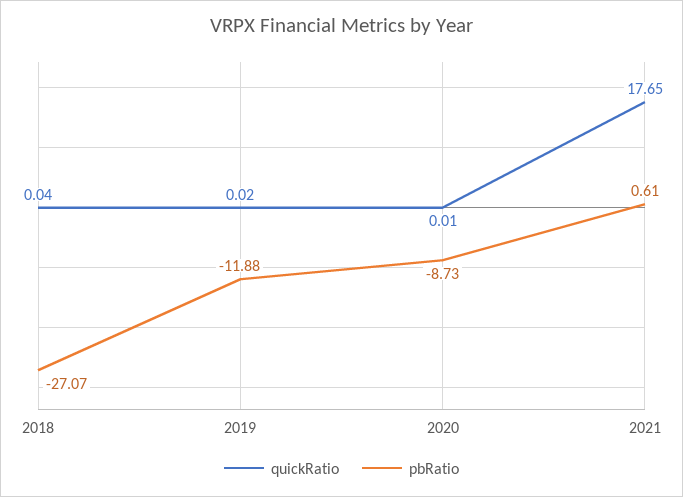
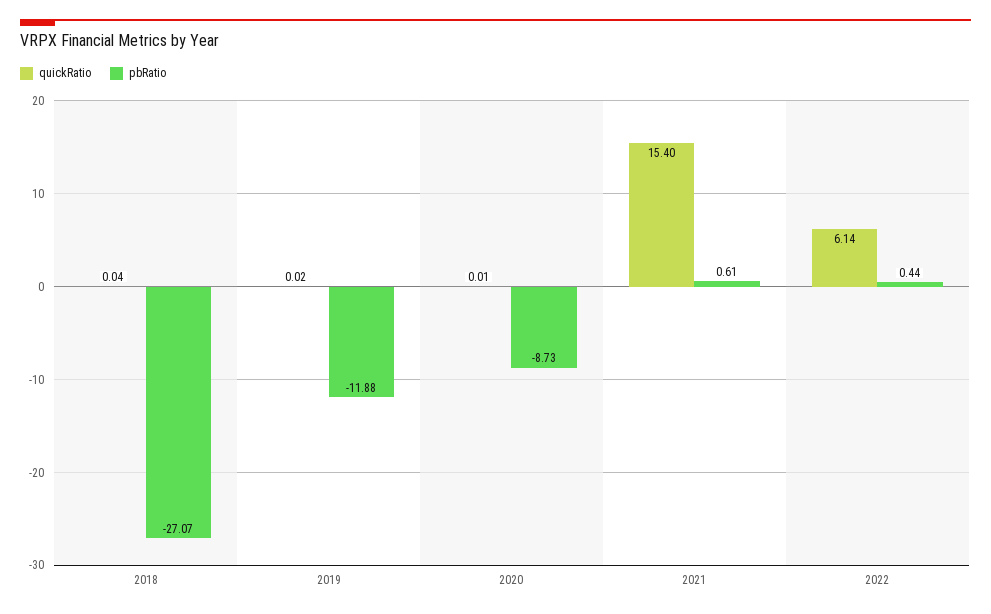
quickRatio, 2021: 17.65 -> 15.4
quickRatio, 2022: none -> 6.14
pbRatio, 2022: none -> 0.44

